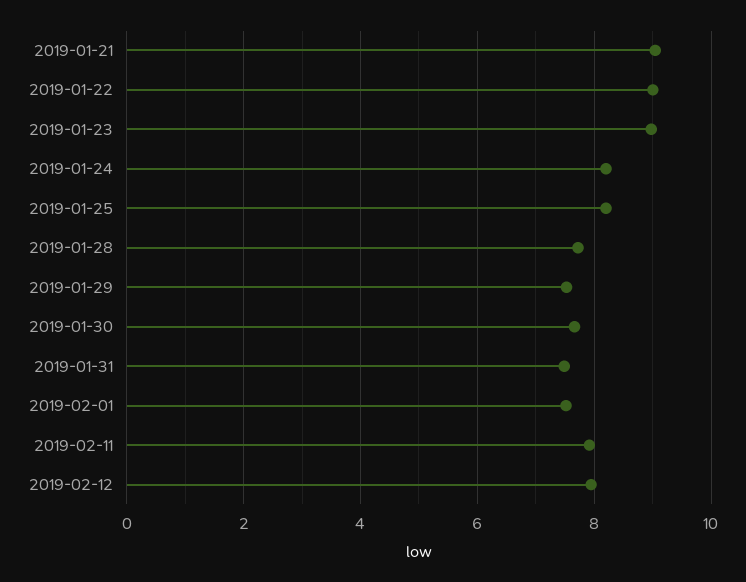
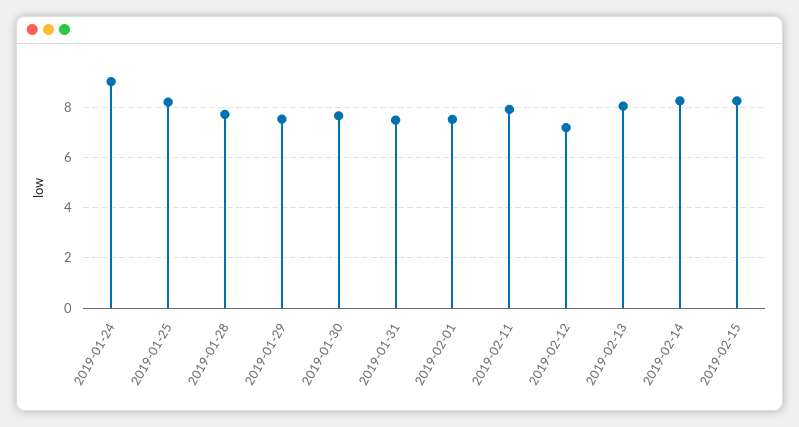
2019-01-21: 9 -> none
2019-01-22: 9 -> none
2019-01-23: 9 -> none
2019-01-24: 8.2 -> 9
2019-02-12: 8 -> 7.25
2019-02-13: none -> 8
2019-02-14: none -> 8.25
2019-02-15: none -> 8.25

